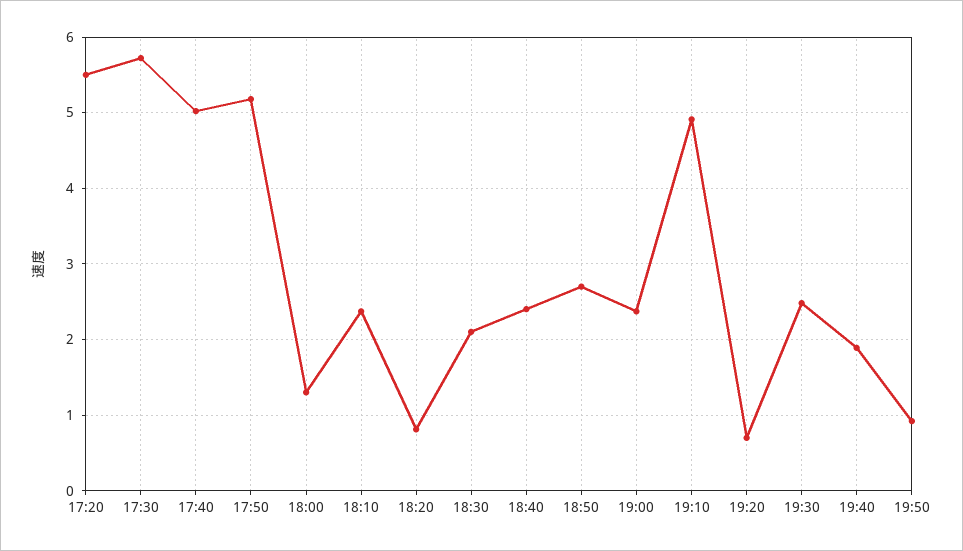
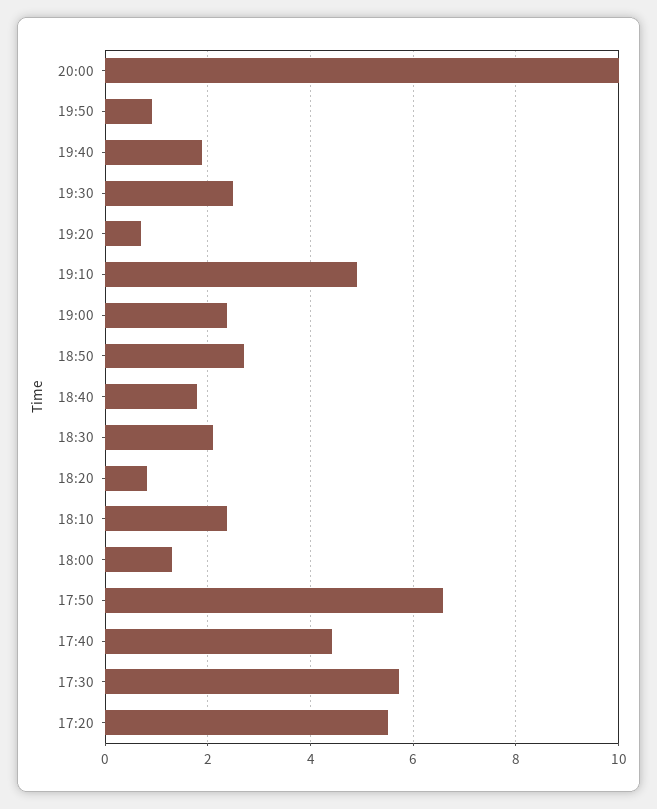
17:40: 5 -> 4.4
17:50: 5.2 -> 6.6
18:40: 2.4 -> 1.8
20:00: none -> 10

